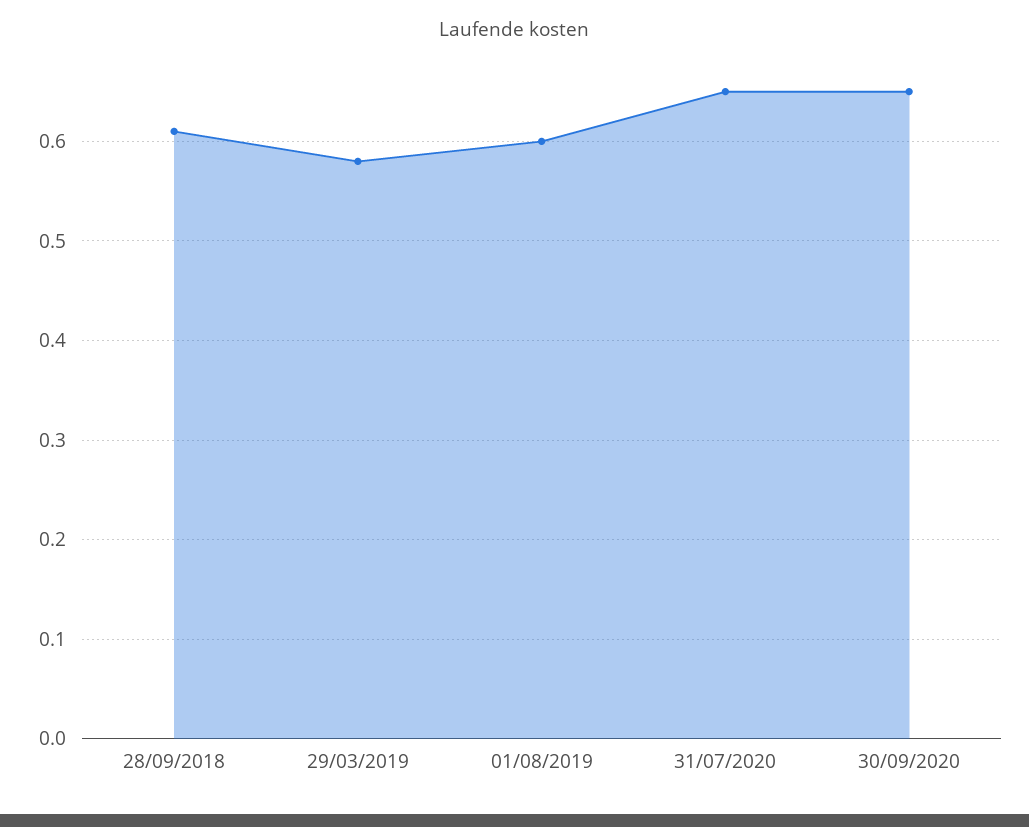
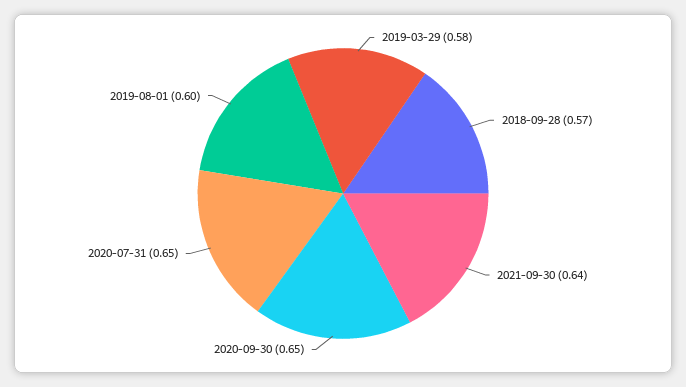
28/09/2018: 0.61 -> 0.57
2021-09-30: none -> 0.64

